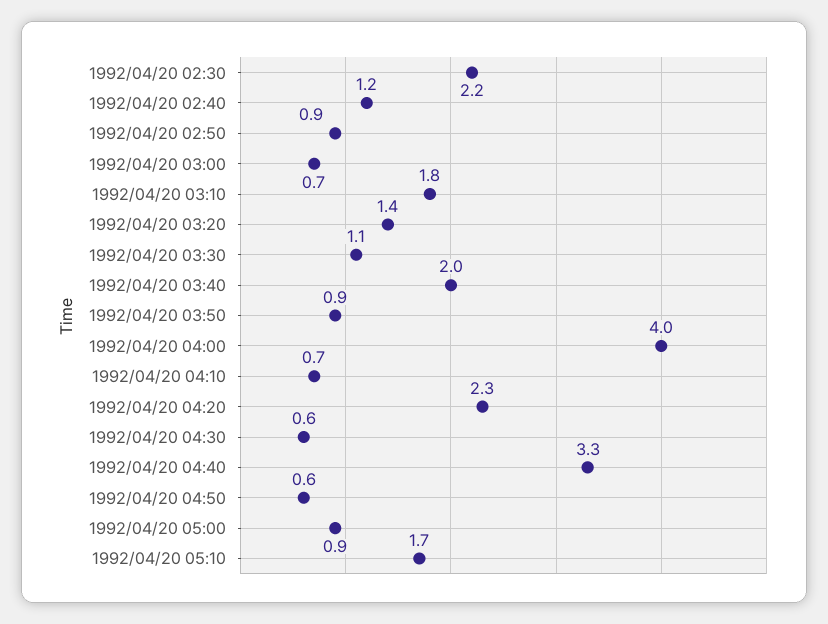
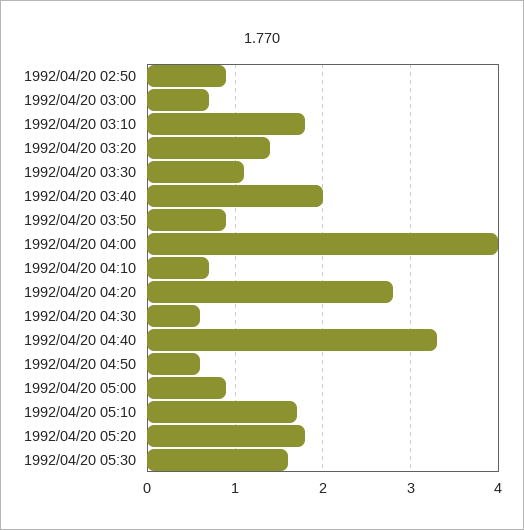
1992/04/20 02:30: 2.2 -> none
1992/04/20 02:40: 1.2 -> none
1992/04/20 04:20: 2.3 -> 2.8
1992/04/20 05:20: none -> 1.8
1992/04/20 05:30: none -> 1.6

